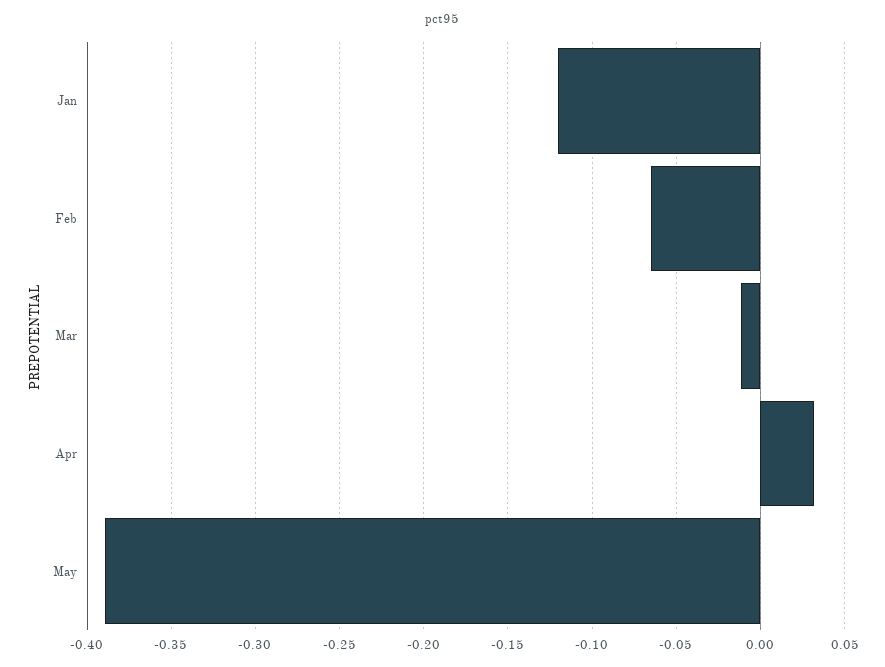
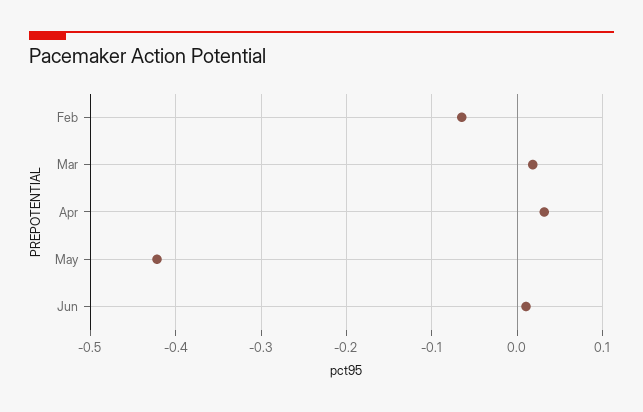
Jan: -0.12 -> none
Mar: -0.01 -> 0.02
May: -0.39 -> -0.42
Jun: none -> 0.01

